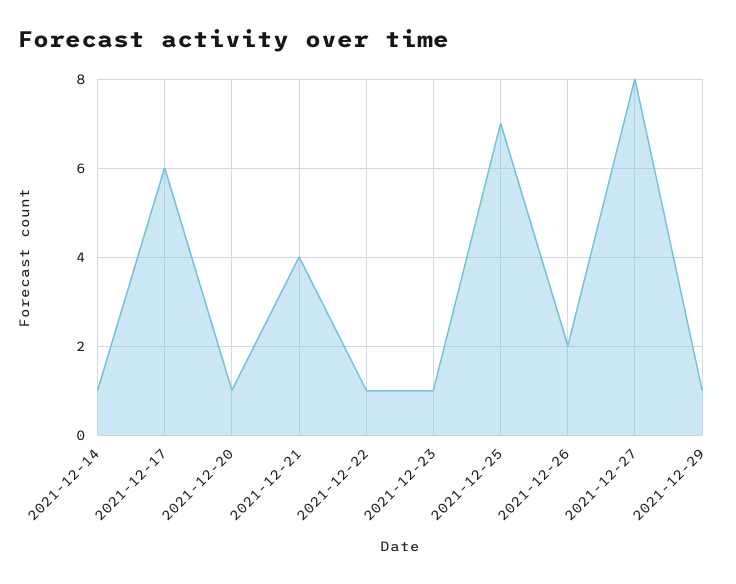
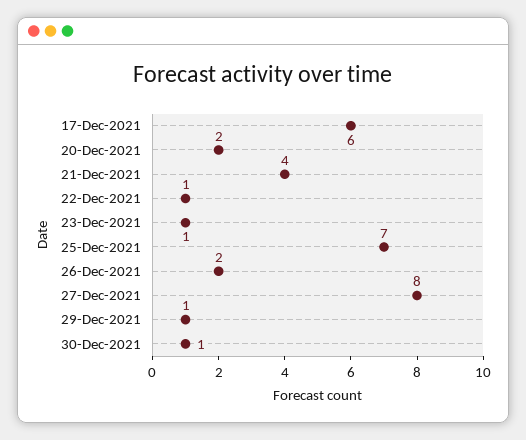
2021-12-14: 1 -> none
2021-12-20: 1 -> 2
30-Dec-2021: none -> 1

